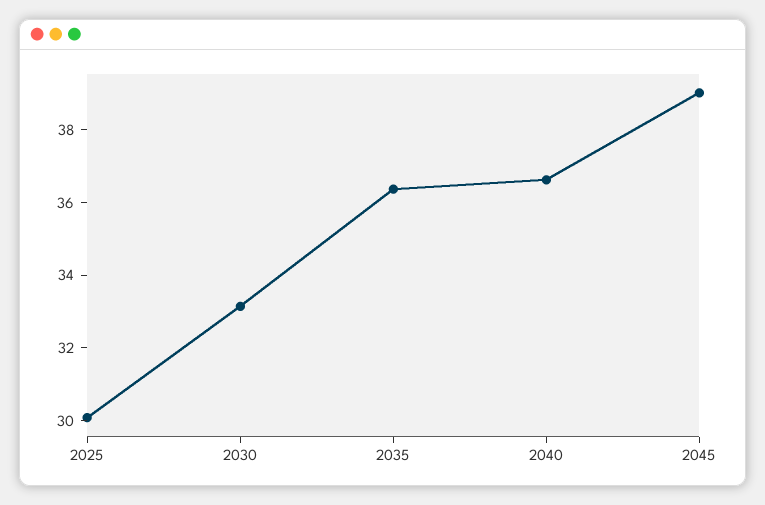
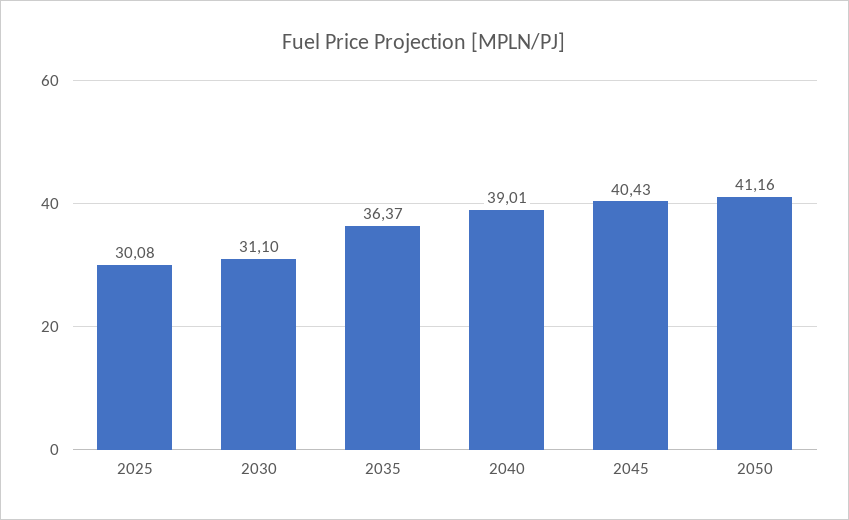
2030: 33 -> 31.1
2040: 36.5 -> 39.01
2045: 39 -> 40.43
2050: none -> 41.16

